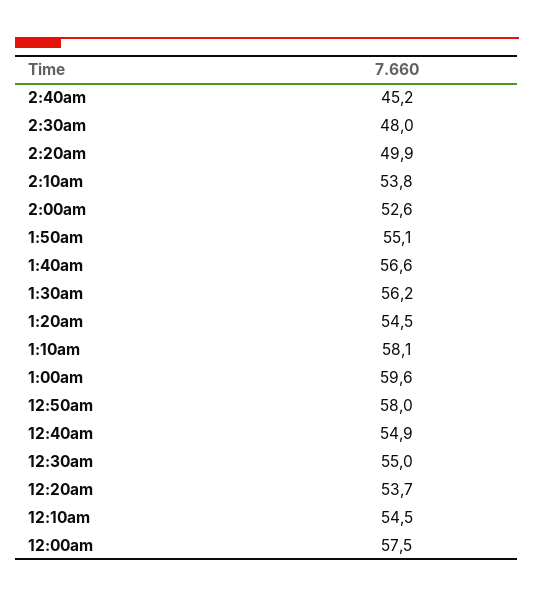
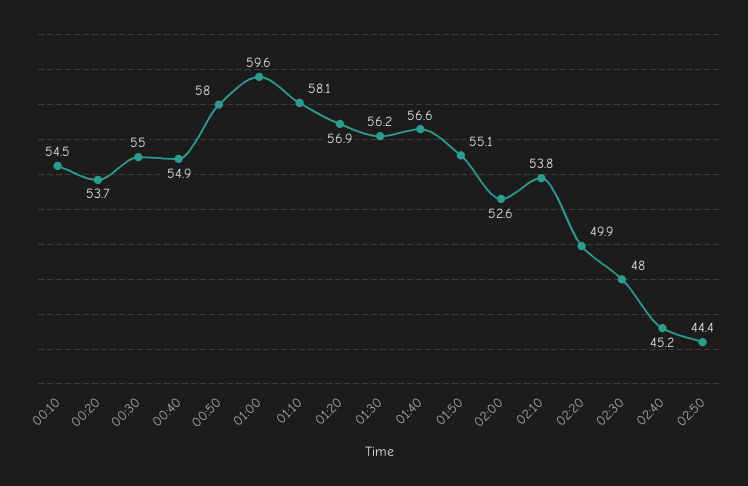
1:20am: 54.5 -> 56.9
12:00am: 57.5 -> none
02:50: none -> 44.4

